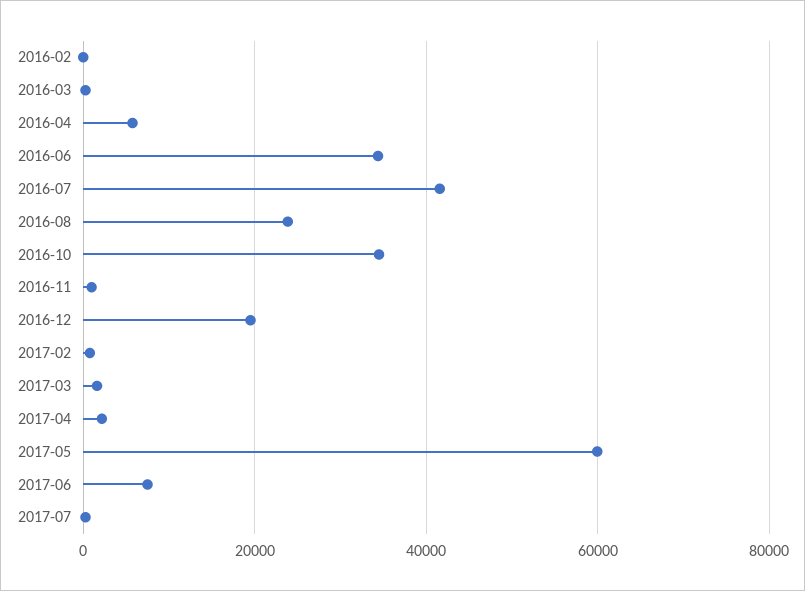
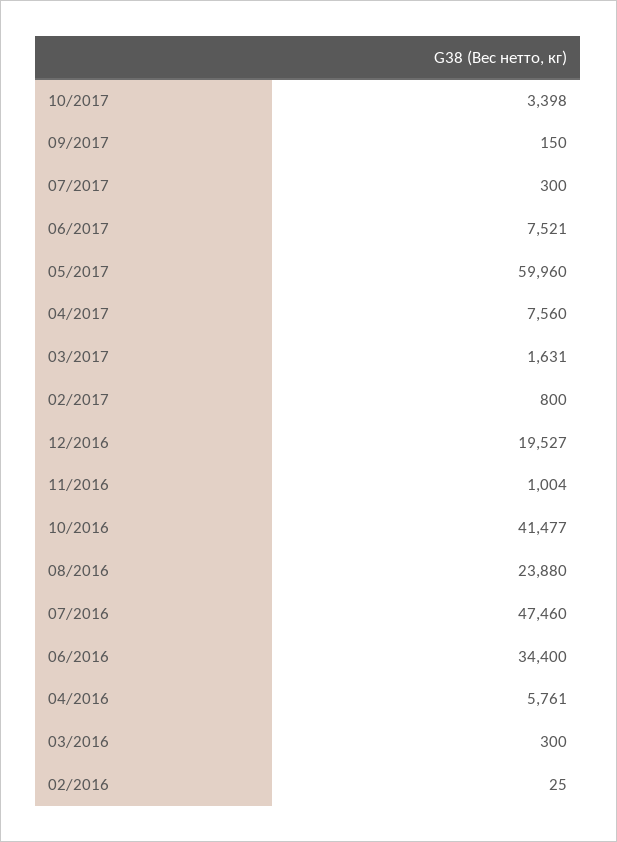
2016-07: 42000 -> 47460
2016-10: 34000 -> 41477
2017-04: 2000 -> 7560
10/2017: none -> 3398
09/2017: none -> 150

